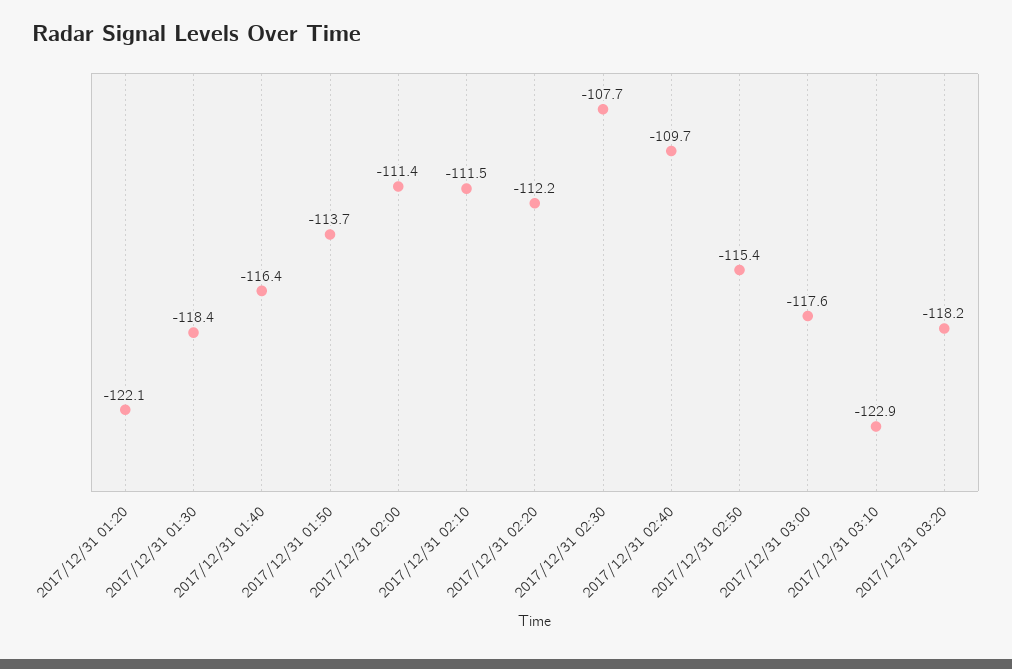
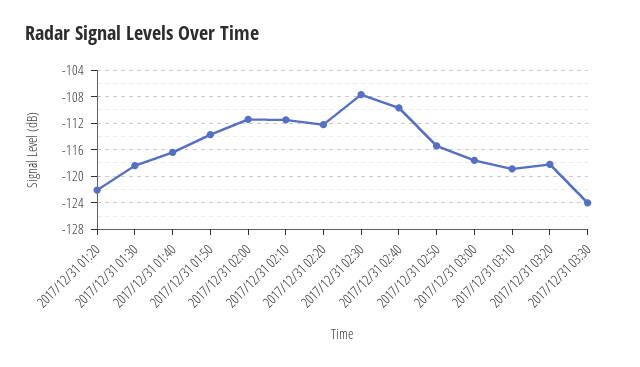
2017/12/31 03:10: -122.9 -> -119
2017/12/31 03:30: none -> -124

